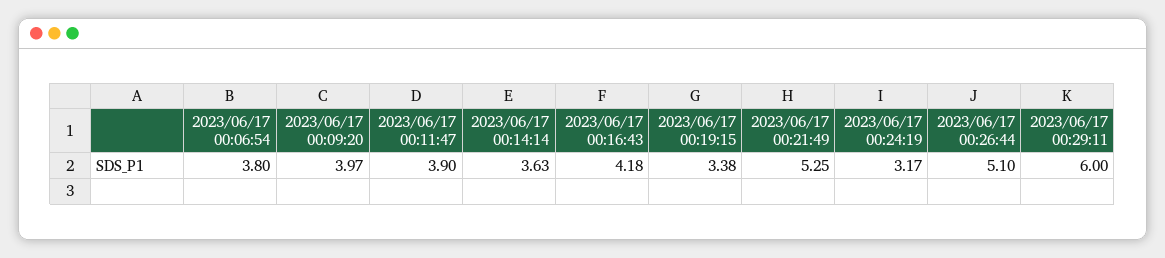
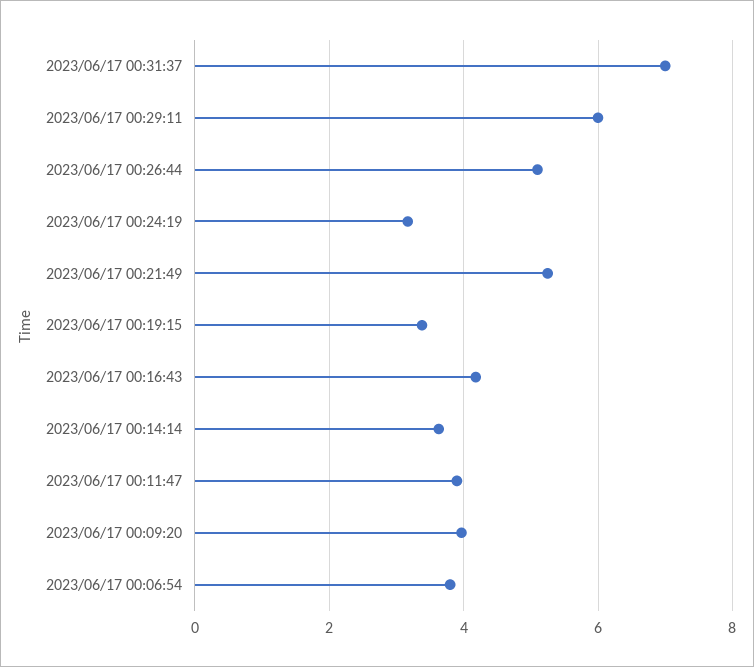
2023/06/17 00:31:37: none -> 7

